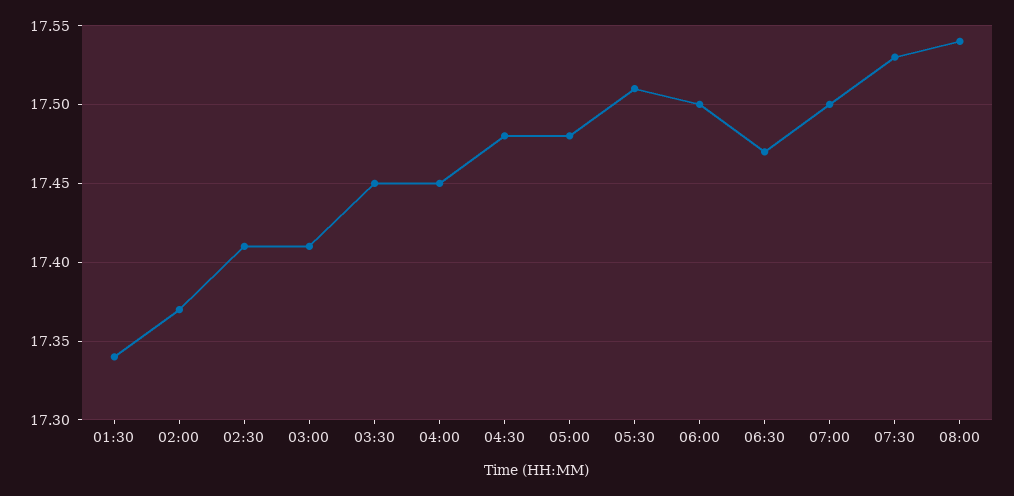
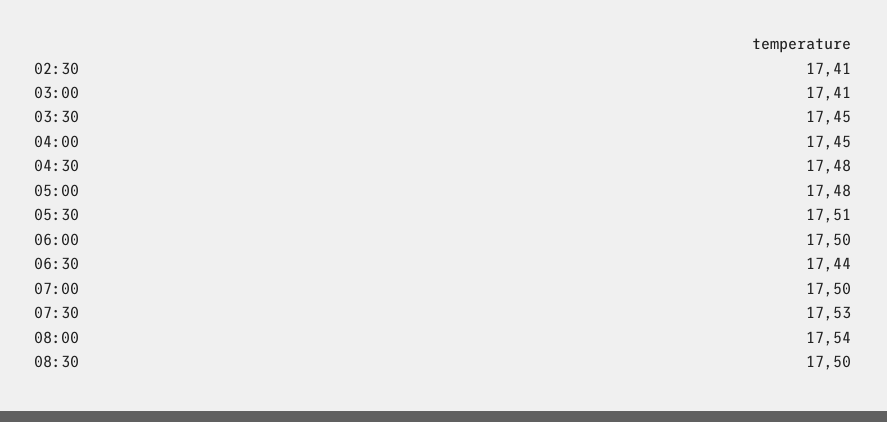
01:30: 17.34 -> none
02:00: 17.37 -> none
06:30: 17.47 -> 17.44
08:30: none -> 17.5

